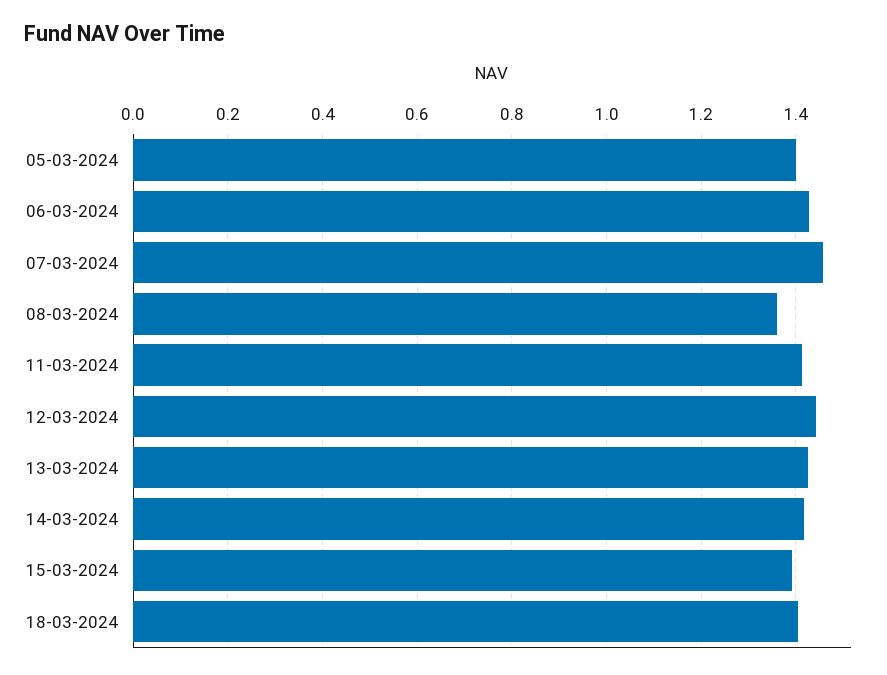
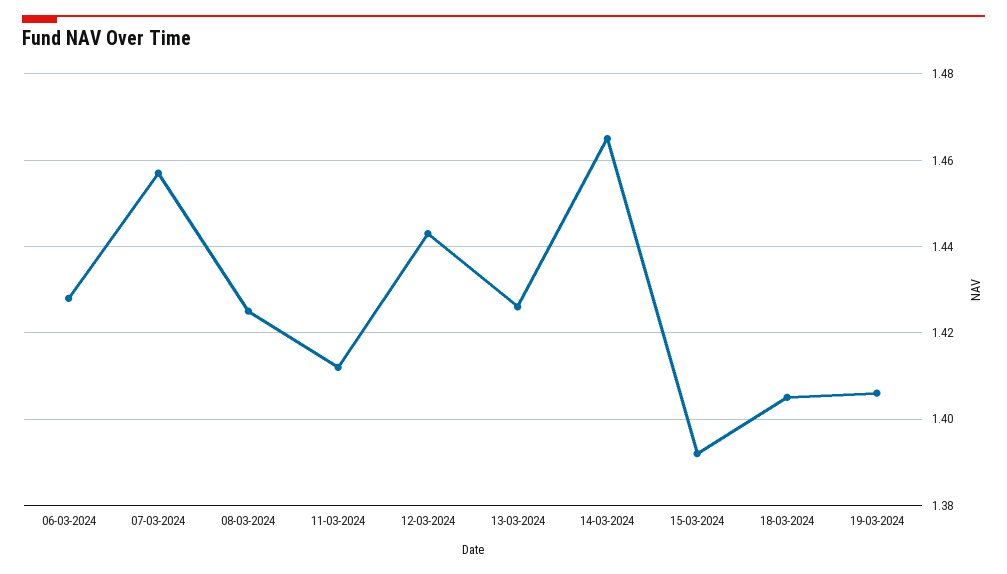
05-03-2024: 1.4 -> none
08-03-2024: 1.36 -> 1.425
14-03-2024: 1.42 -> 1.465
19-03-2024: none -> 1.405

